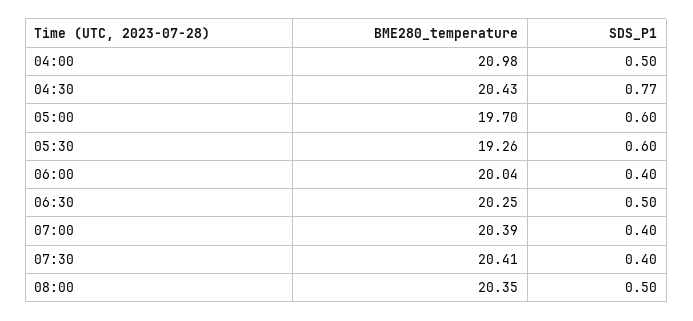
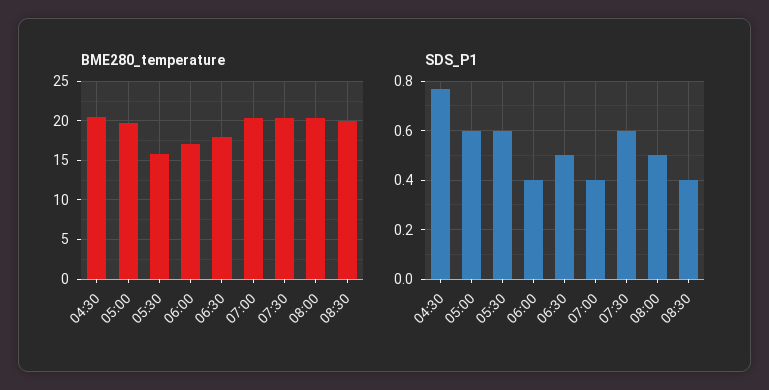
BME280_temperature, 04:00: 20.98 -> none
SDS_P1, 04:00: 0.5 -> none
BME280_temperature, 05:30: 19.26 -> 16
BME280_temperature, 06:00: 20.04 -> 17
BME280_temperature, 06:30: 20.25 -> 18
SDS_P1, 07:30: 0.4 -> 0.6
BME280_temperature, 08:30: none -> 20
SDS_P1, 08:30: none -> 0.4

